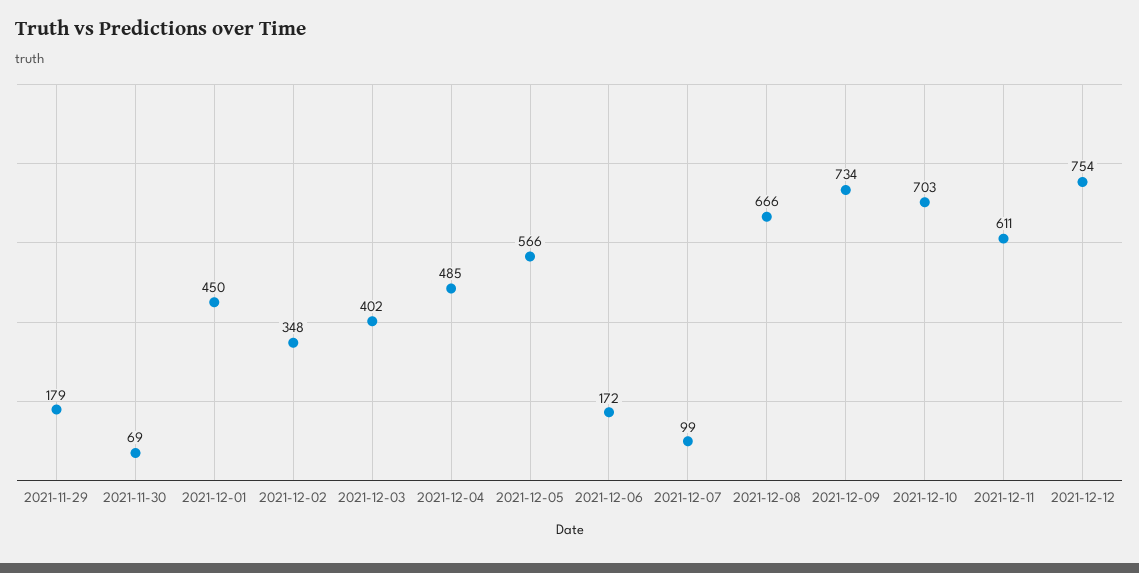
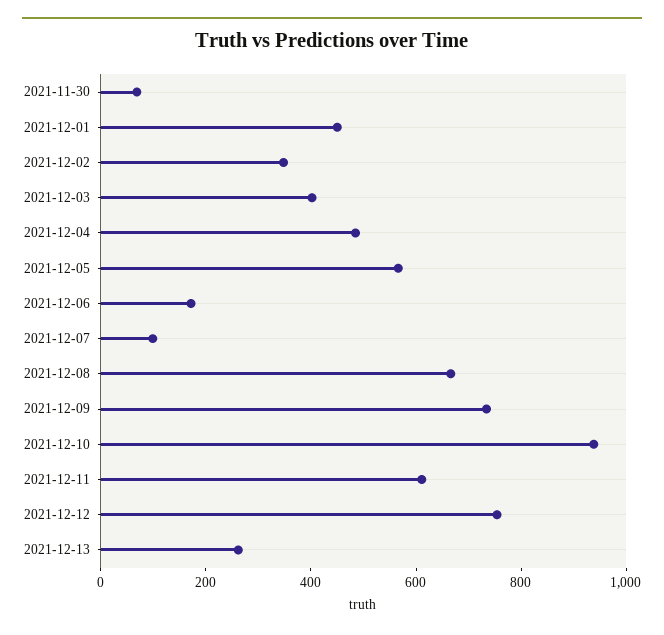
2021-11-29: 179 -> none
2021-12-10: 703 -> 950
2021-12-13: none -> 250

